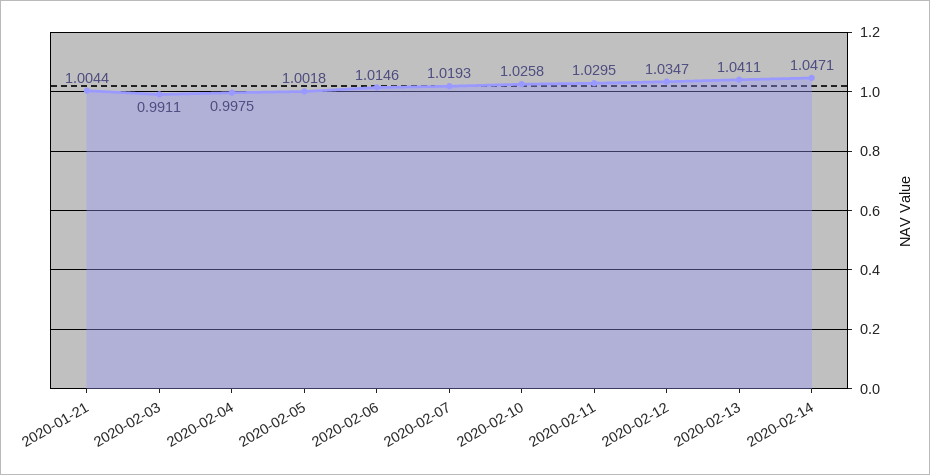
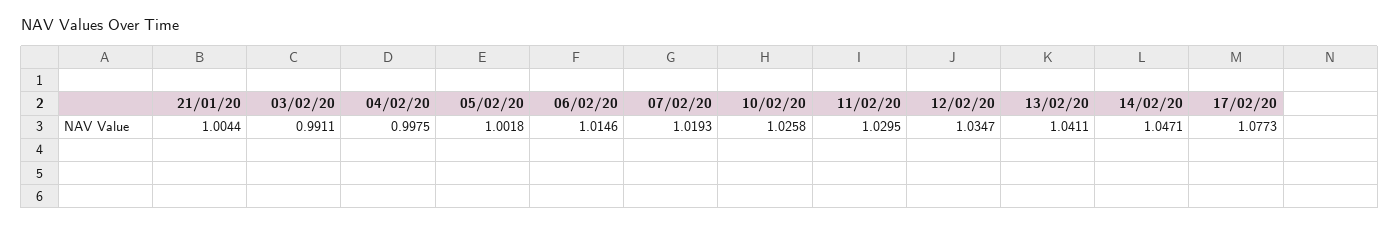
17/02/20: none -> 1.0773

